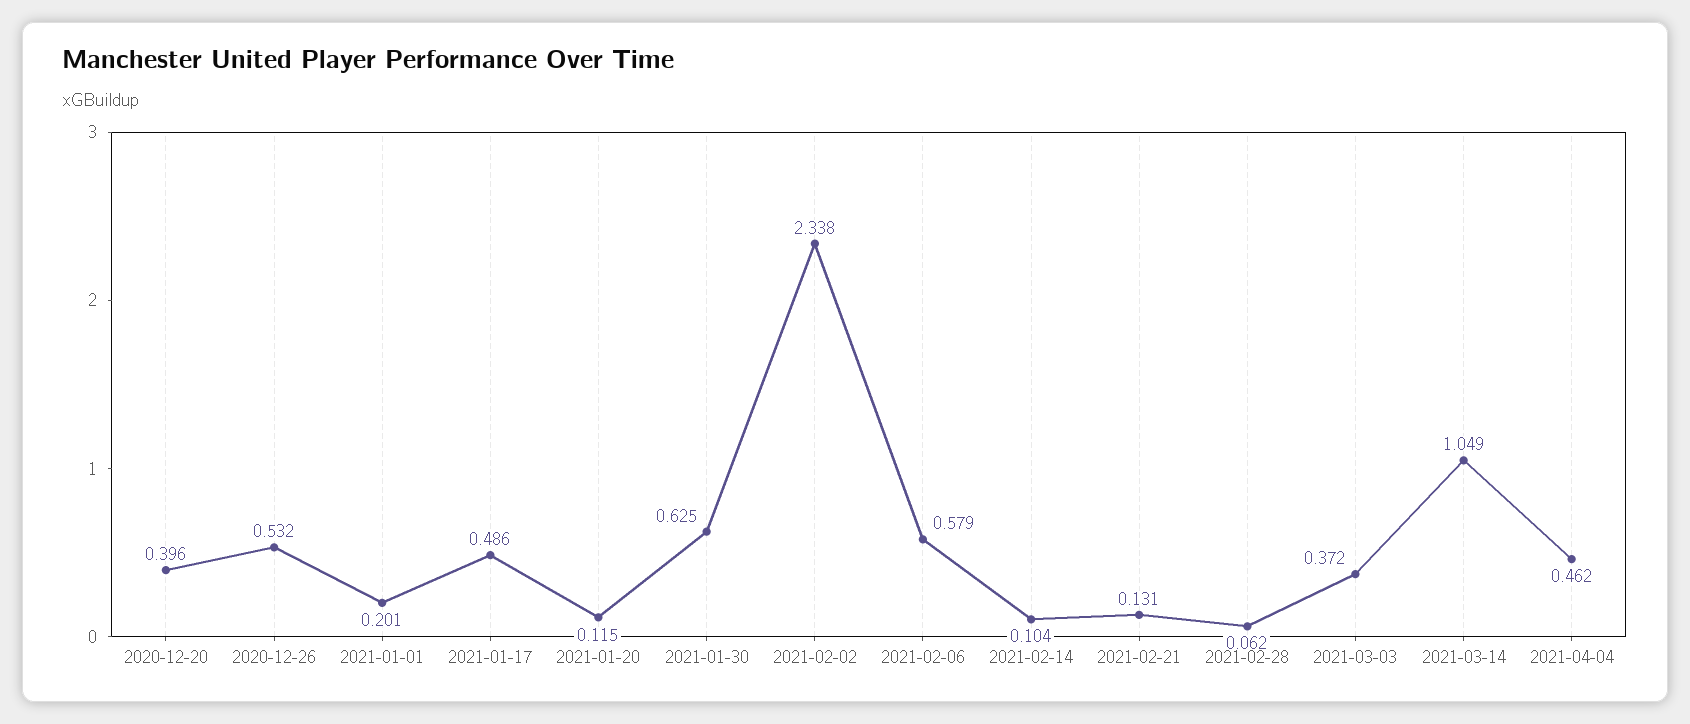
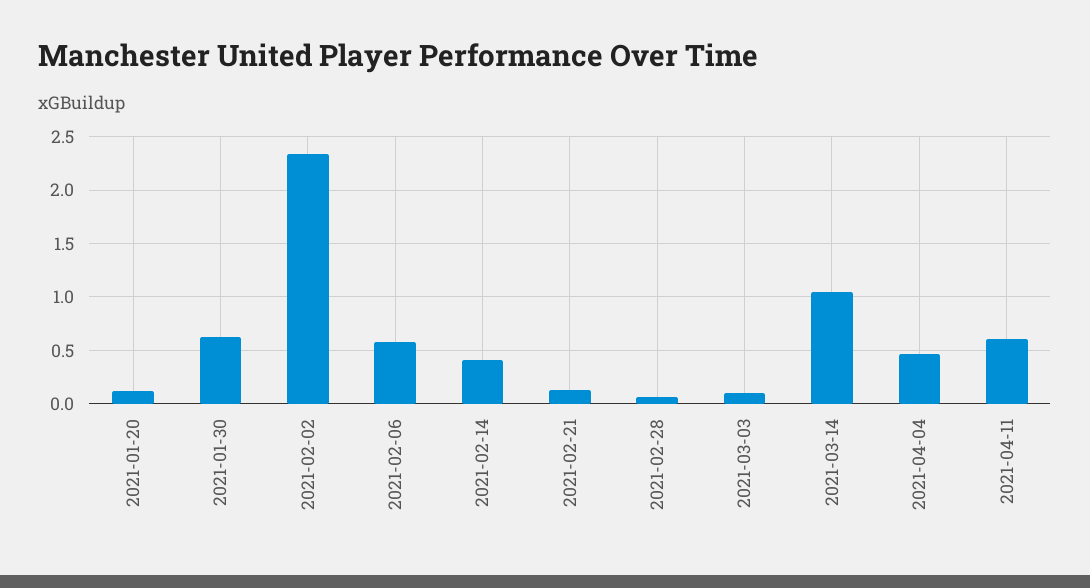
2020-12-20: 0.396 -> none
2020-12-26: 0.532 -> none
2021-01-01: 0.201 -> none
2021-01-17: 0.486 -> none
2021-02-14: 0.104 -> 0.4
2021-03-03: 0.372 -> 0.1
2021-04-11: none -> 0.6

